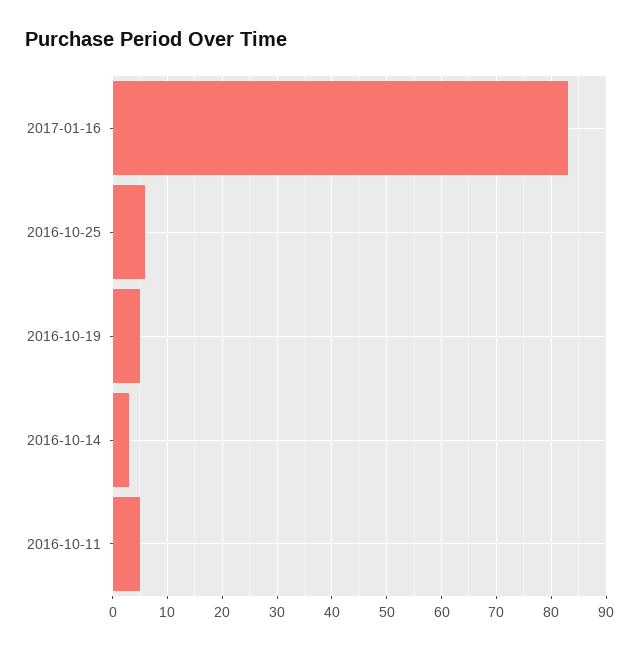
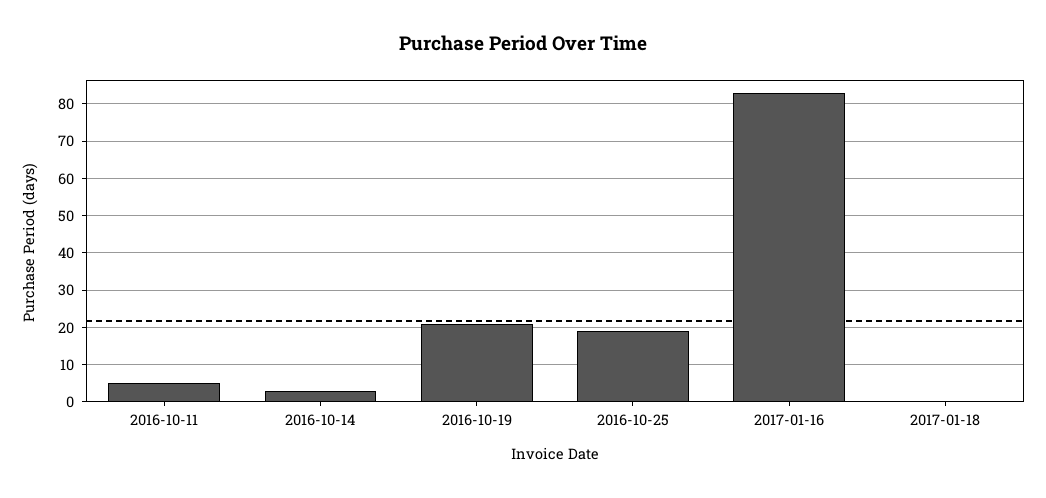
2016-10-25: 5 -> 20
2016-10-19: 5 -> 20
2017-01-18: none -> 0

